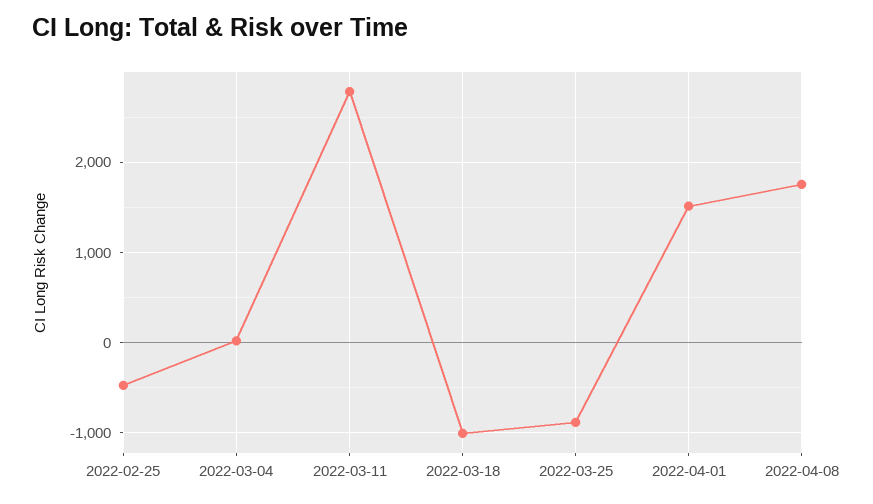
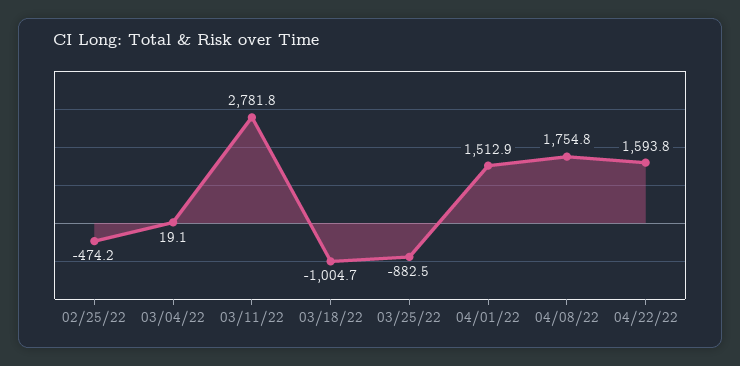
04/22/22: none -> 1593.8

